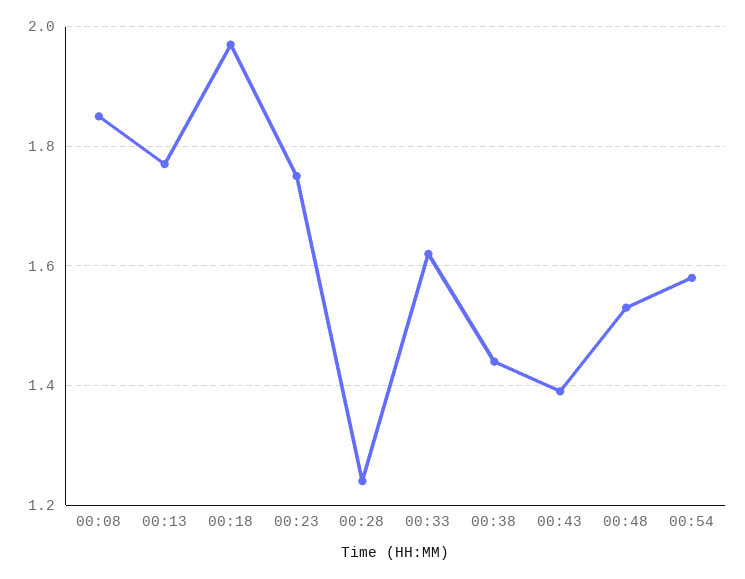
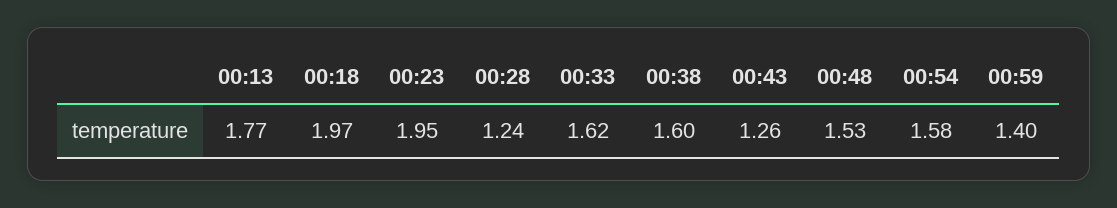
00:08: 1.85 -> none
00:23: 1.75 -> 1.95
00:38: 1.45 -> 1.6
00:43: 1.4 -> 1.26
00:59: none -> 1.4

